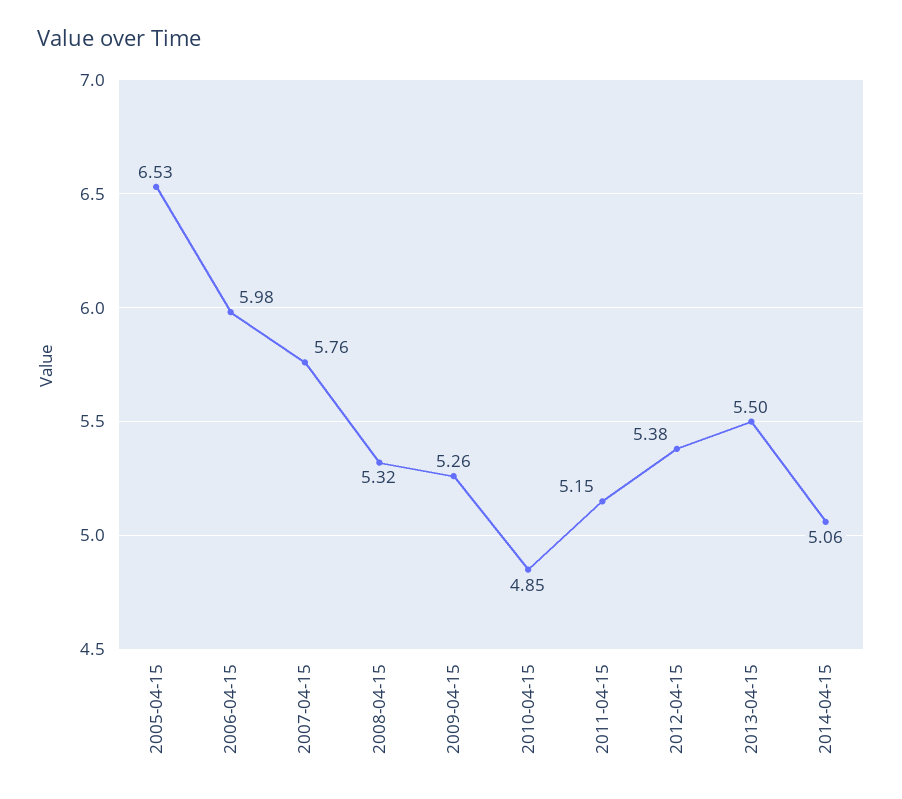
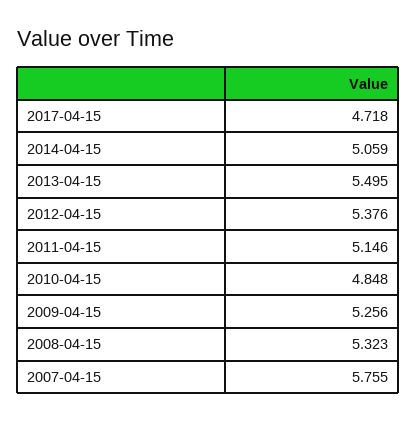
2005-04-15: 6.53 -> none
2006-04-15: 5.98 -> none
2017-04-15: none -> 4.718

